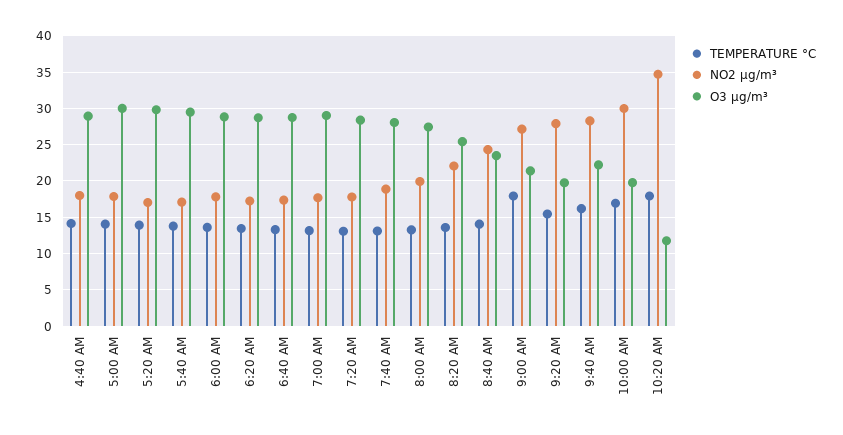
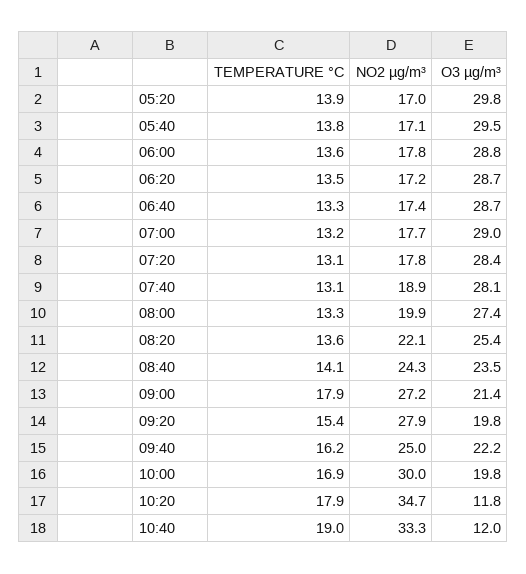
TEMPERATURE °C, 4:40 AM: 14 -> none
NO2 µg/m³, 4:40 AM: 18 -> none
O3 µg/m³, 4:40 AM: 29 -> none
TEMPERATURE °C, 5:00 AM: 14 -> none
NO2 µg/m³, 5:00 AM: 18 -> none
O3 µg/m³, 5:00 AM: 30 -> none
NO2 µg/m³, 9:40 AM: 28 -> 25
TEMPERATURE °C, 10:40: none -> 19
NO2 µg/m³, 10:40: none -> 33.3
O3 µg/m³, 10:40: none -> 12

